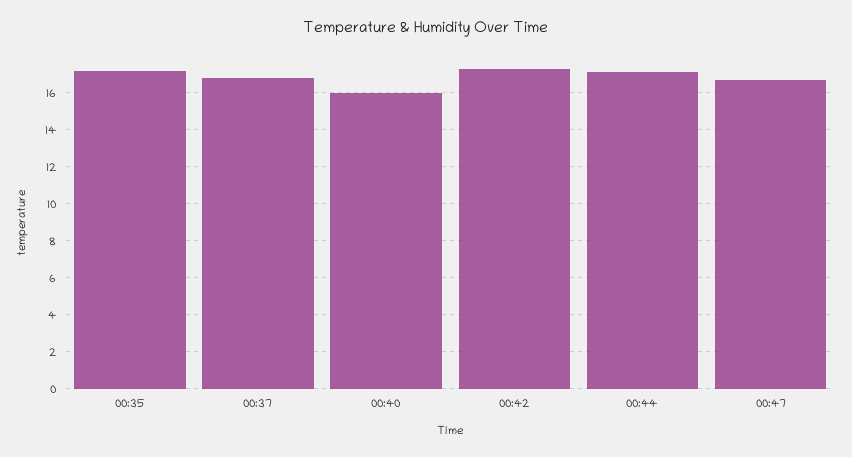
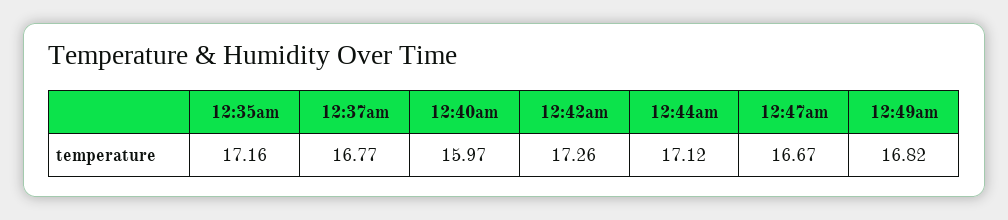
12:49am: none -> 16.82

